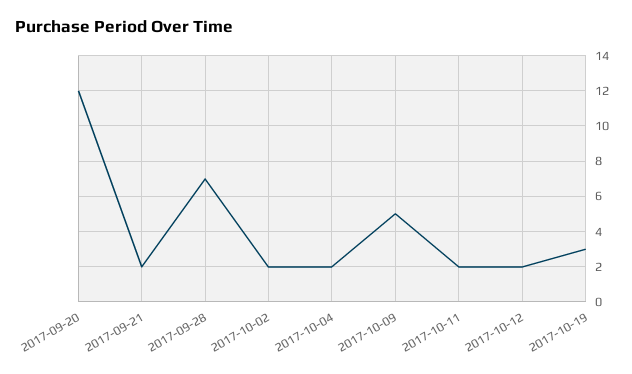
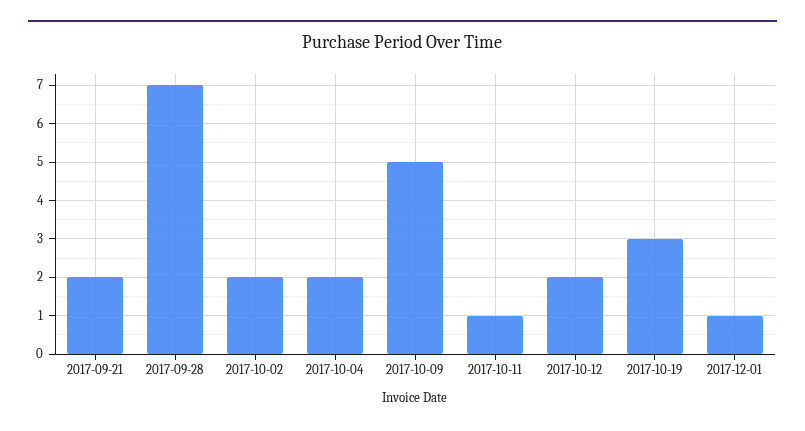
2017-09-20: 12 -> none
2017-10-11: 2 -> 1
2017-12-01: none -> 1

